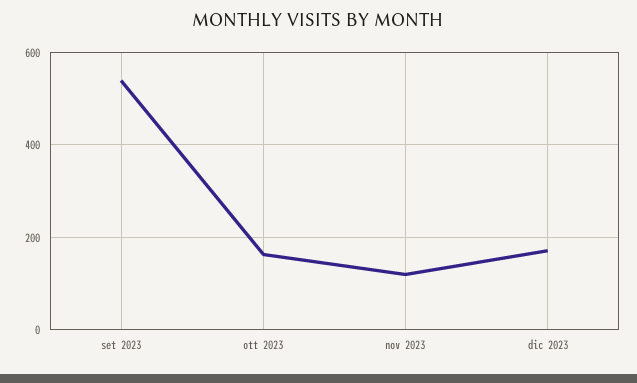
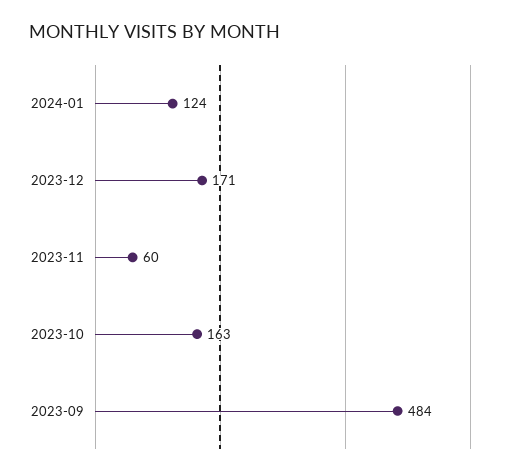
set 2023: 540 -> 484
nov 2023: 120 -> 60
2024-01: none -> 124

